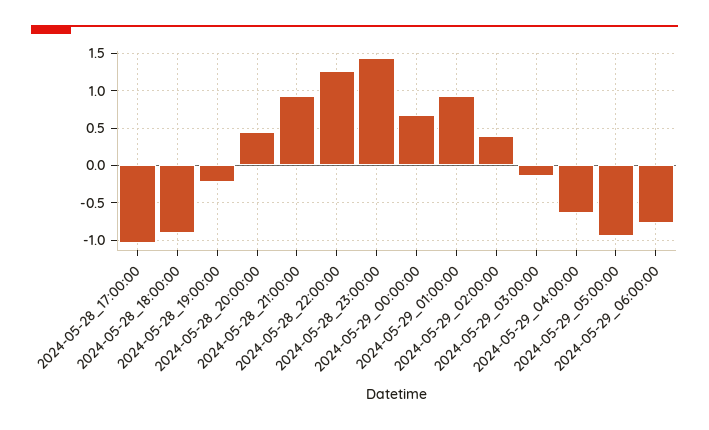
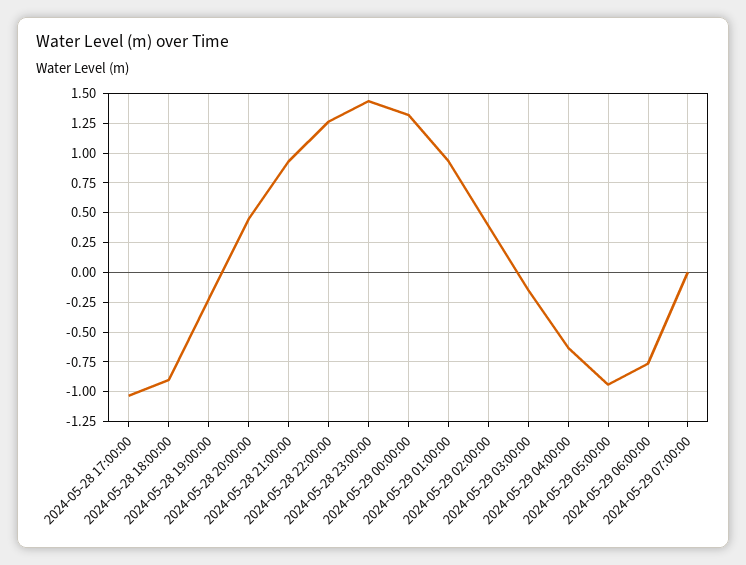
2024-05-29_00:00:00: 0.7 -> 1.25
2024-05-29 07:00:00: none -> 0

